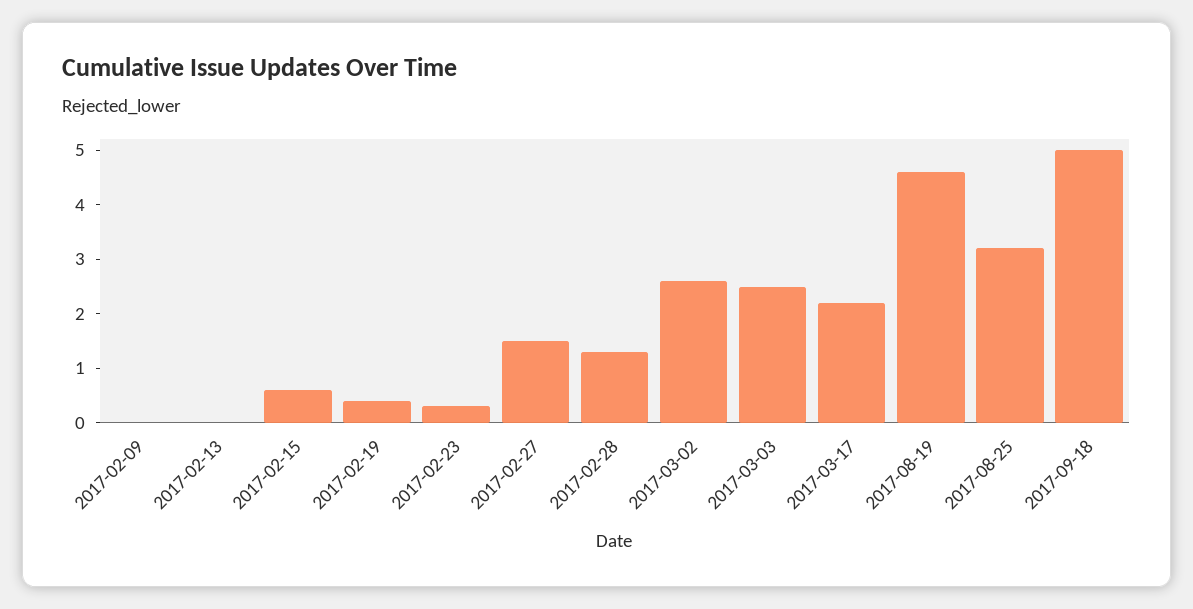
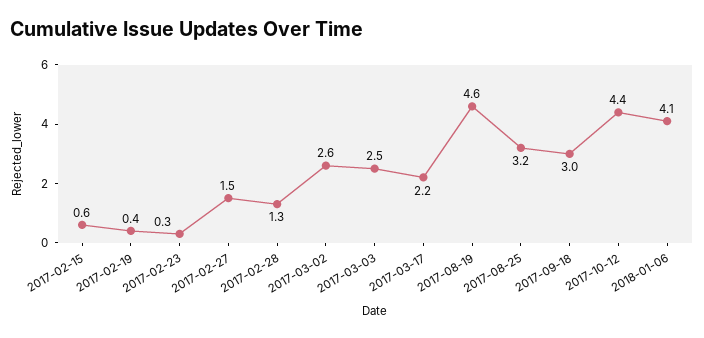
2017-02-09: 0 -> none
2017-02-13: 0 -> none
2017-09-18: 5 -> 3
2017-10-12: none -> 4.4
2018-01-06: none -> 4.1

